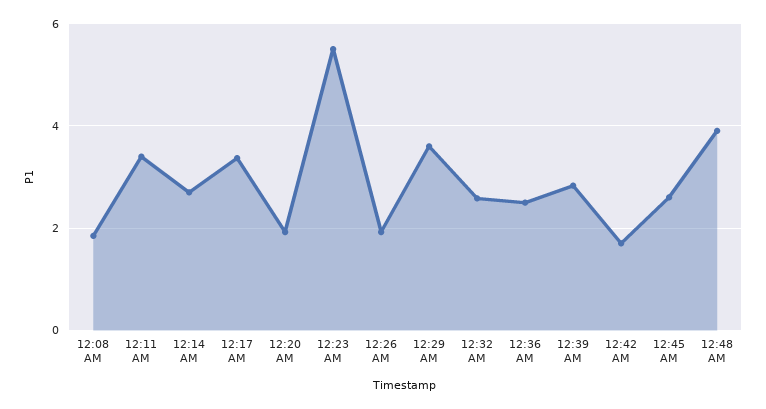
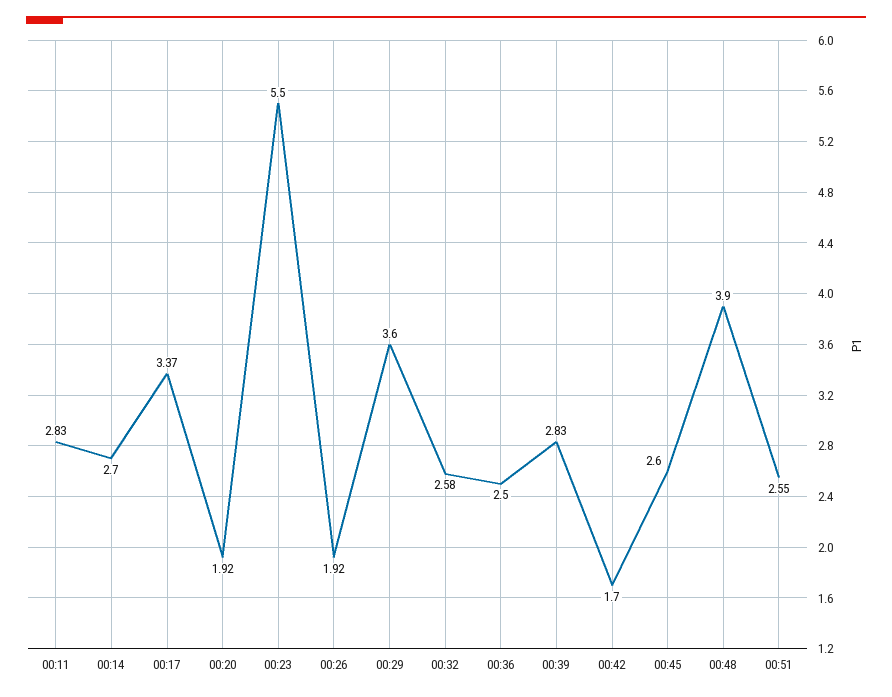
12:08 AM: 1.8 -> none
12:11 AM: 3.4 -> 2.83
00:51: none -> 2.55

